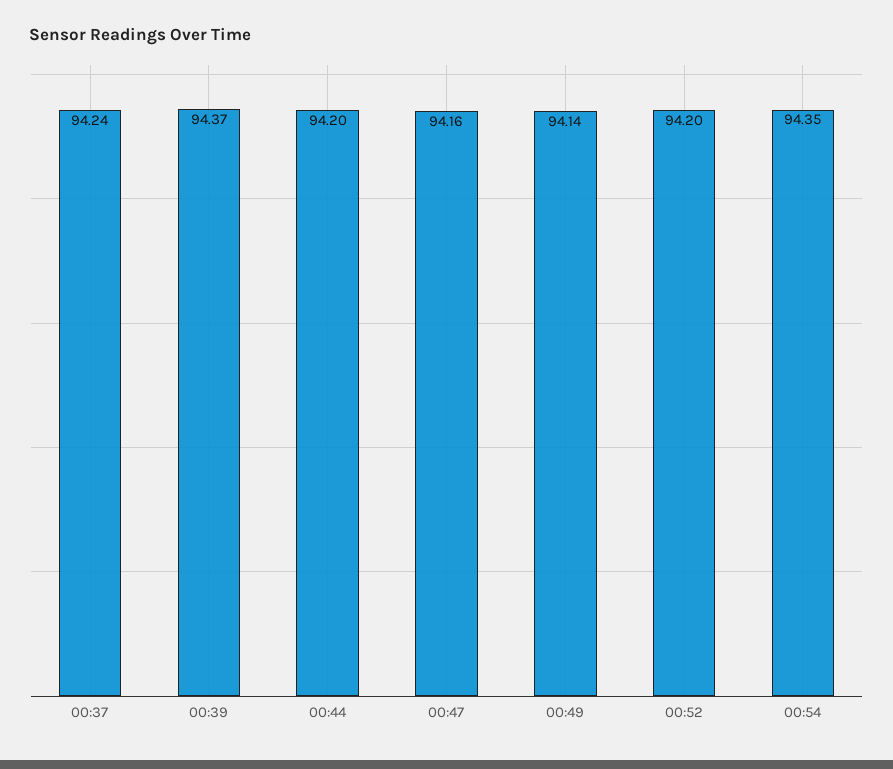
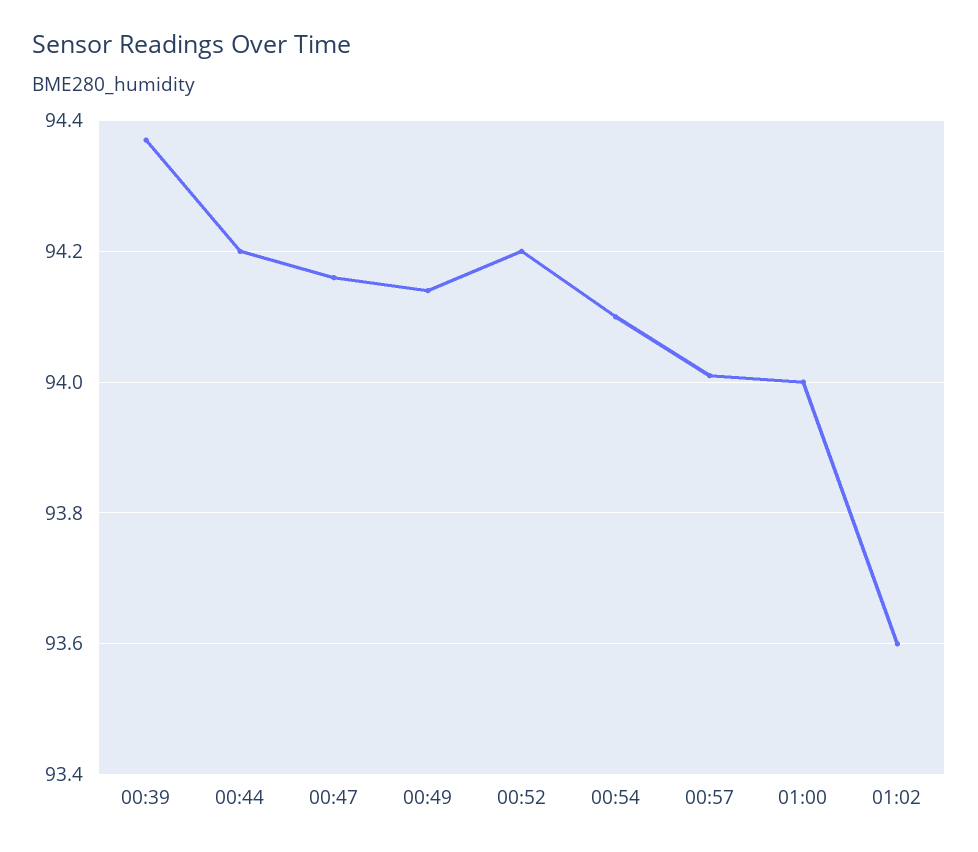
00:37: 94.24 -> none
00:54: 94.35 -> 94.1
00:57: none -> 94
01:00: none -> 94
01:02: none -> 93.6

